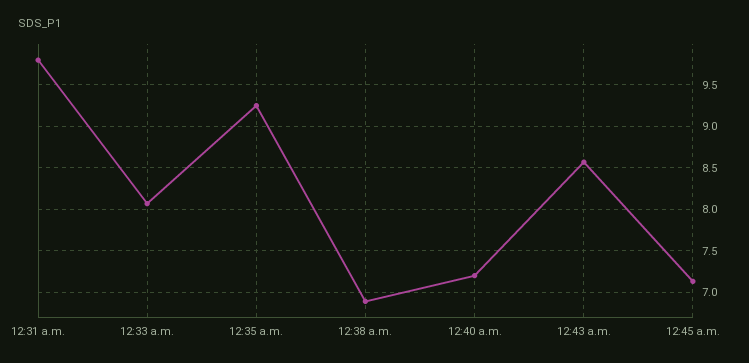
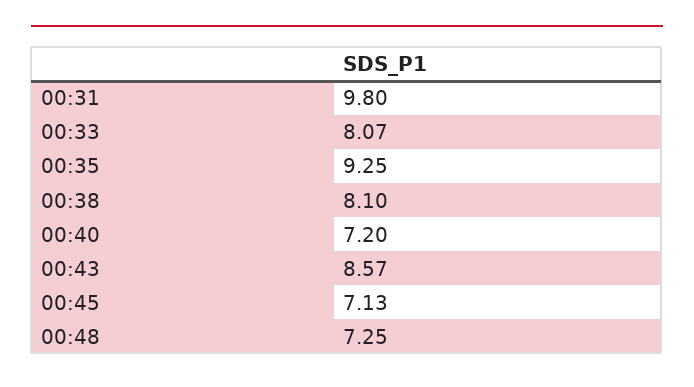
12:38 a.m.: 6.9 -> 8.1
00:48: none -> 7.25

